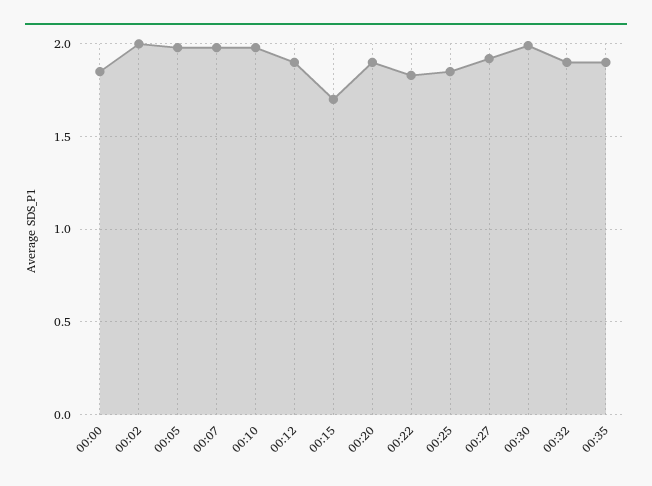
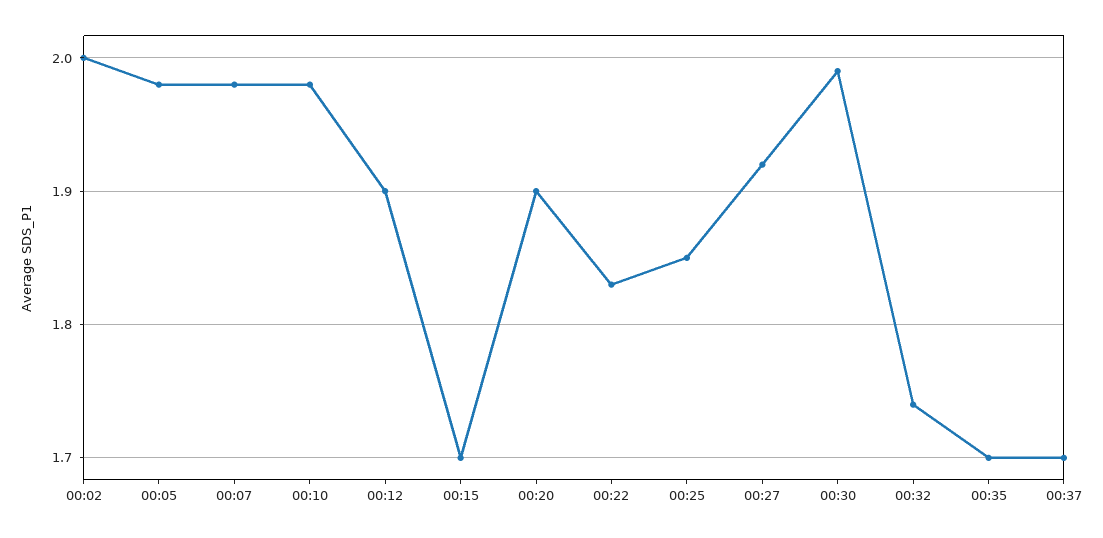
00:00: 1.85 -> none
00:32: 1.9 -> 1.74
00:35: 1.9 -> 1.7
00:37: none -> 1.7

